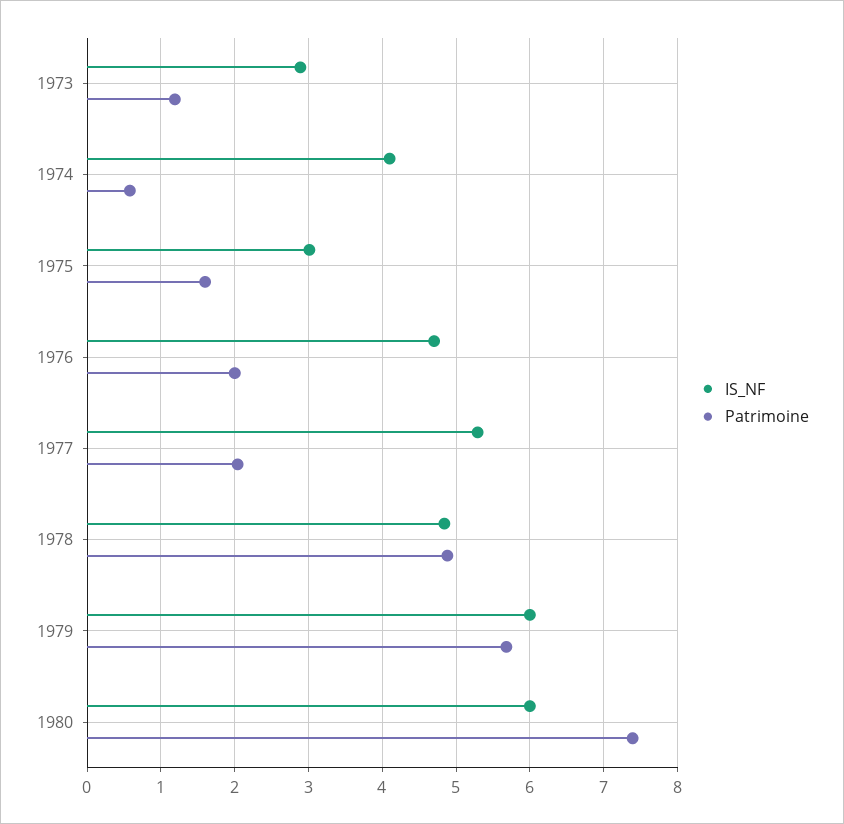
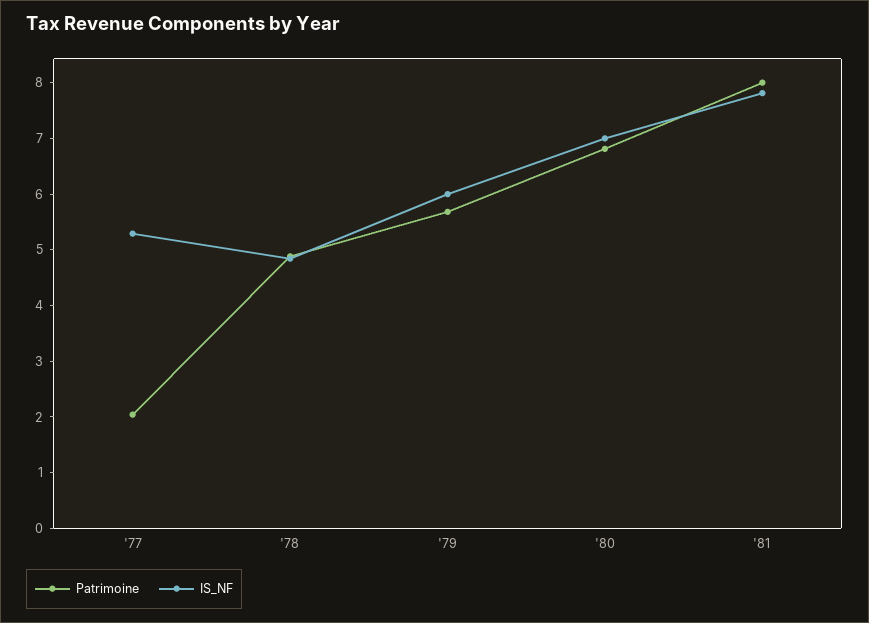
IS_NF, 1973: 2.9 -> none
Patrimoine, 1973: 1.2 -> none
IS_NF, 1974: 4.1 -> none
Patrimoine, 1974: 0.6 -> none
IS_NF, 1975: 3 -> none
Patrimoine, 1975: 1.6 -> none
IS_NF, 1976: 4.7 -> none
Patrimoine, 1976: 2 -> none
IS_NF, 1980: 6 -> 7
Patrimoine, 1980: 7.4 -> 6.8
Patrimoine, '81: none -> 8
IS_NF, '81: none -> 7.8

